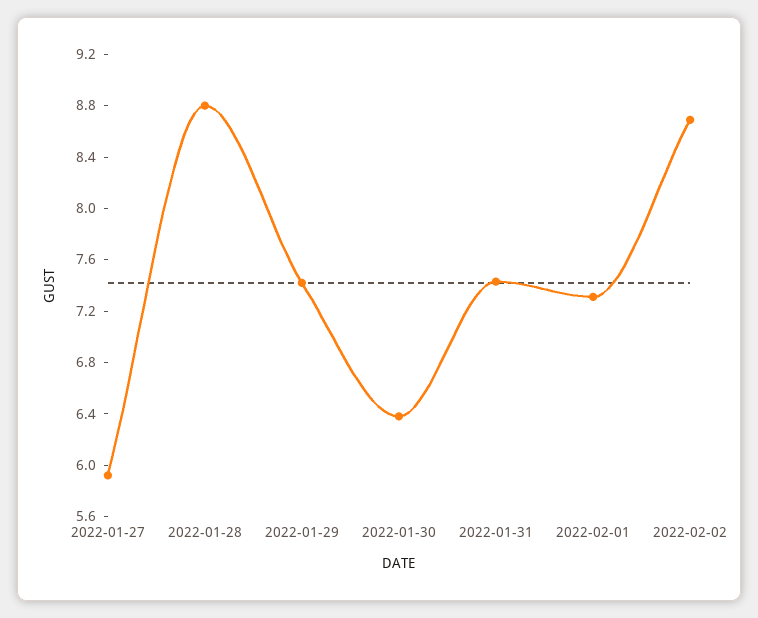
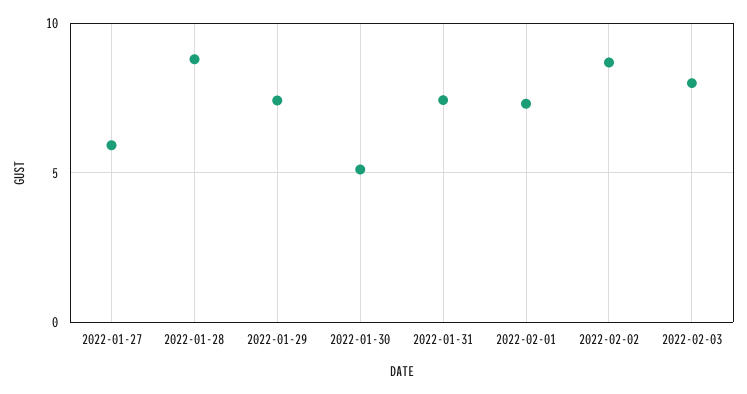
2022-01-30: 6.4 -> 5
2022-02-03: none -> 8

